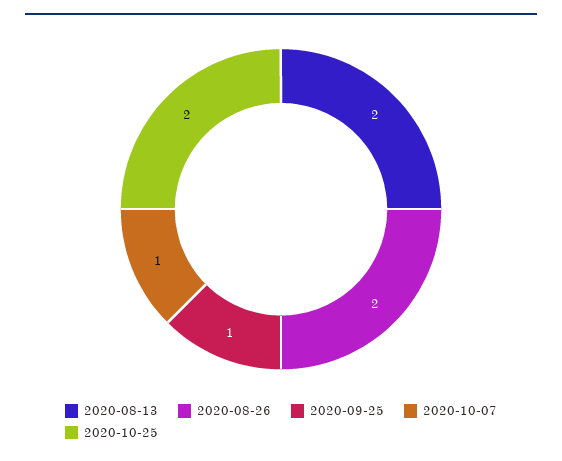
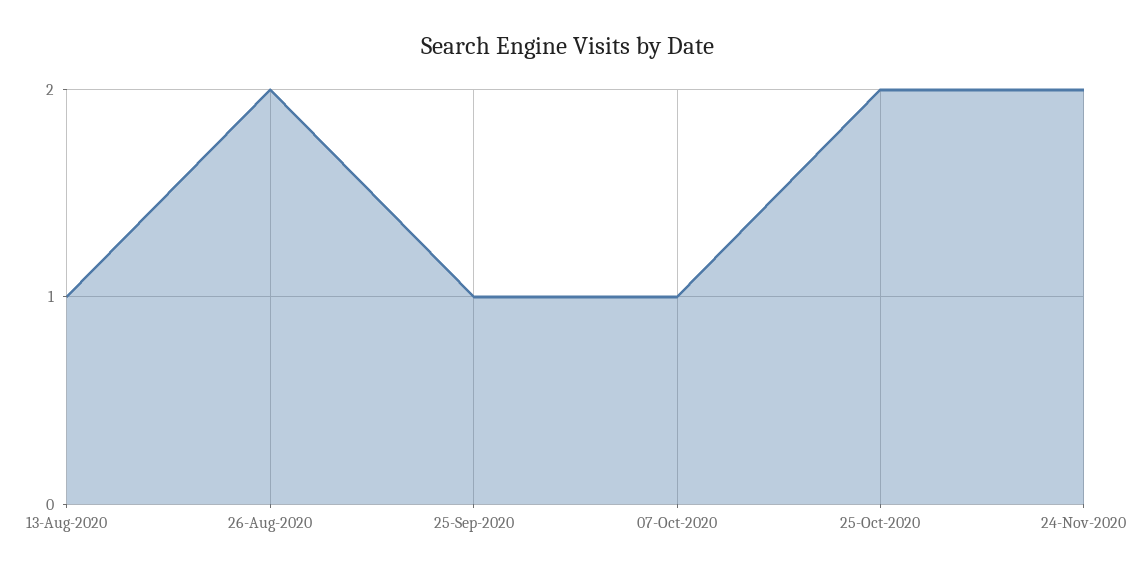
2020-08-13: 2 -> 1
24-Nov-2020: none -> 2

